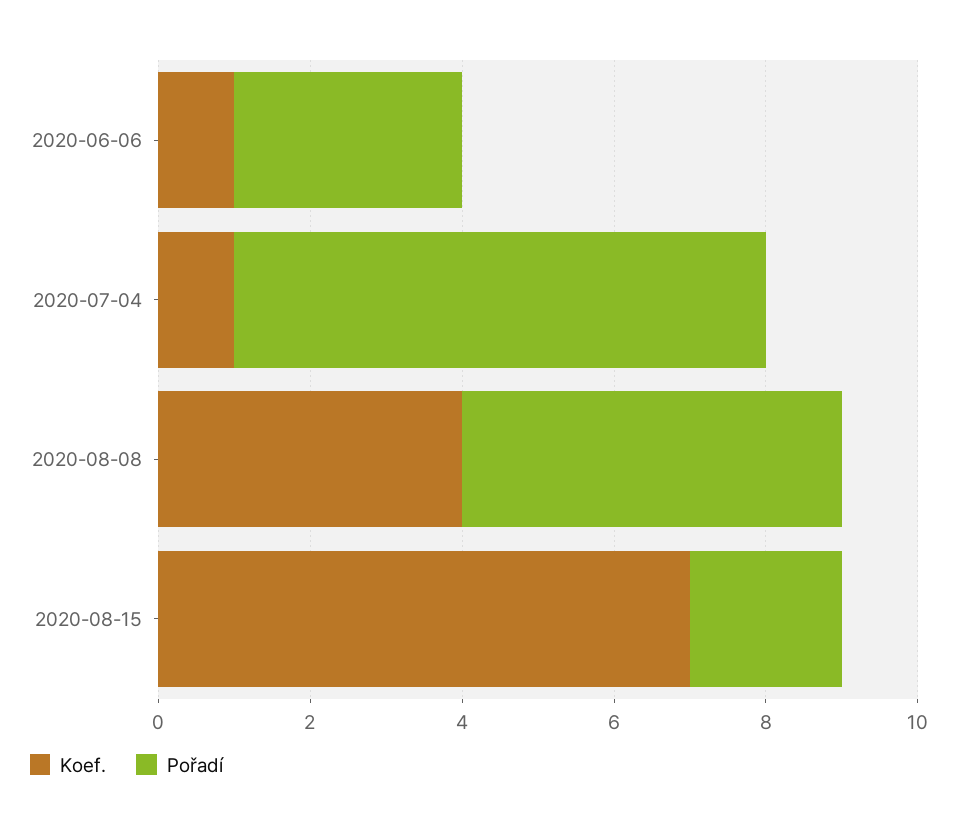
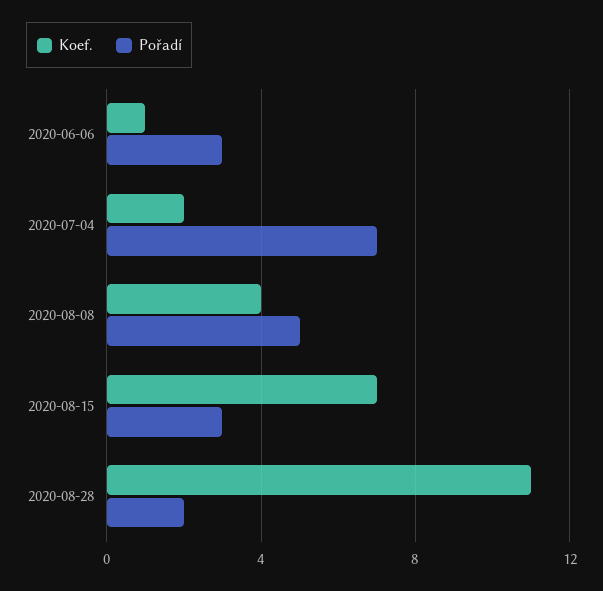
Koef., 2020-07-04: 1 -> 2
Pořadí, 2020-08-15: 2 -> 3
Koef., 2020-08-28: none -> 11
Pořadí, 2020-08-28: none -> 2

